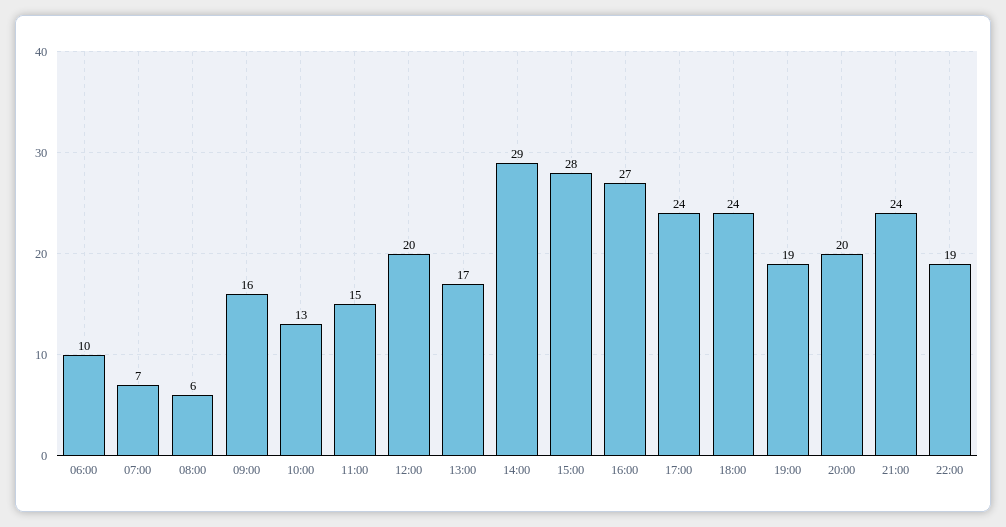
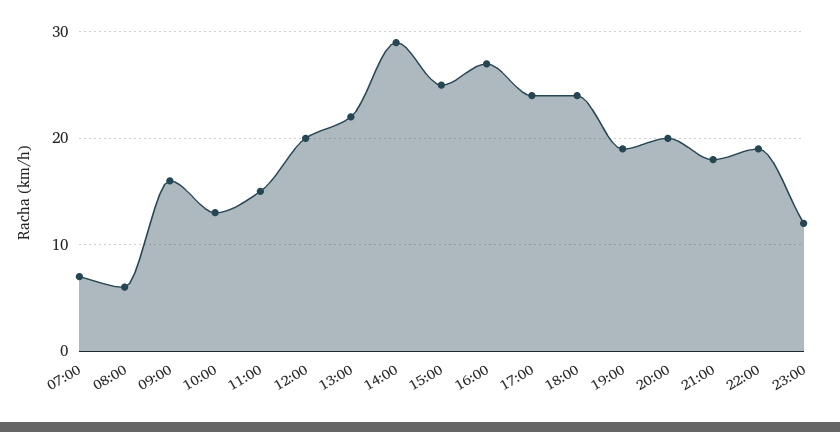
06:00: 10 -> none
13:00: 17 -> 22
15:00: 28 -> 25
21:00: 24 -> 18
23:00: none -> 12

